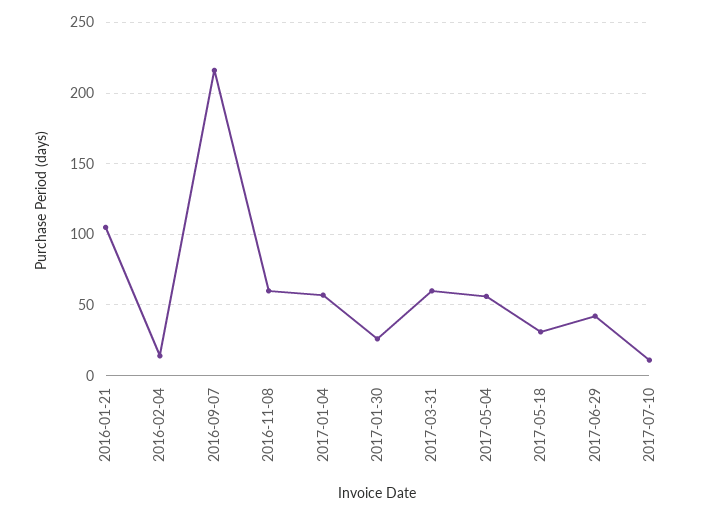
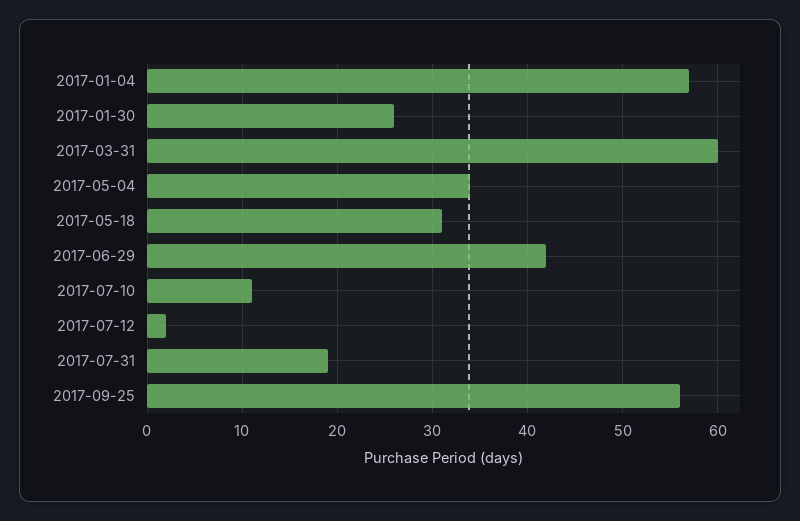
2016-01-21: 105 -> none
2016-02-04: 15 -> none
2016-09-07: 215 -> none
2016-11-08: 60 -> none
2017-05-04: 55 -> 34
2017-07-12: none -> 2
2017-07-31: none -> 19
2017-09-25: none -> 56

